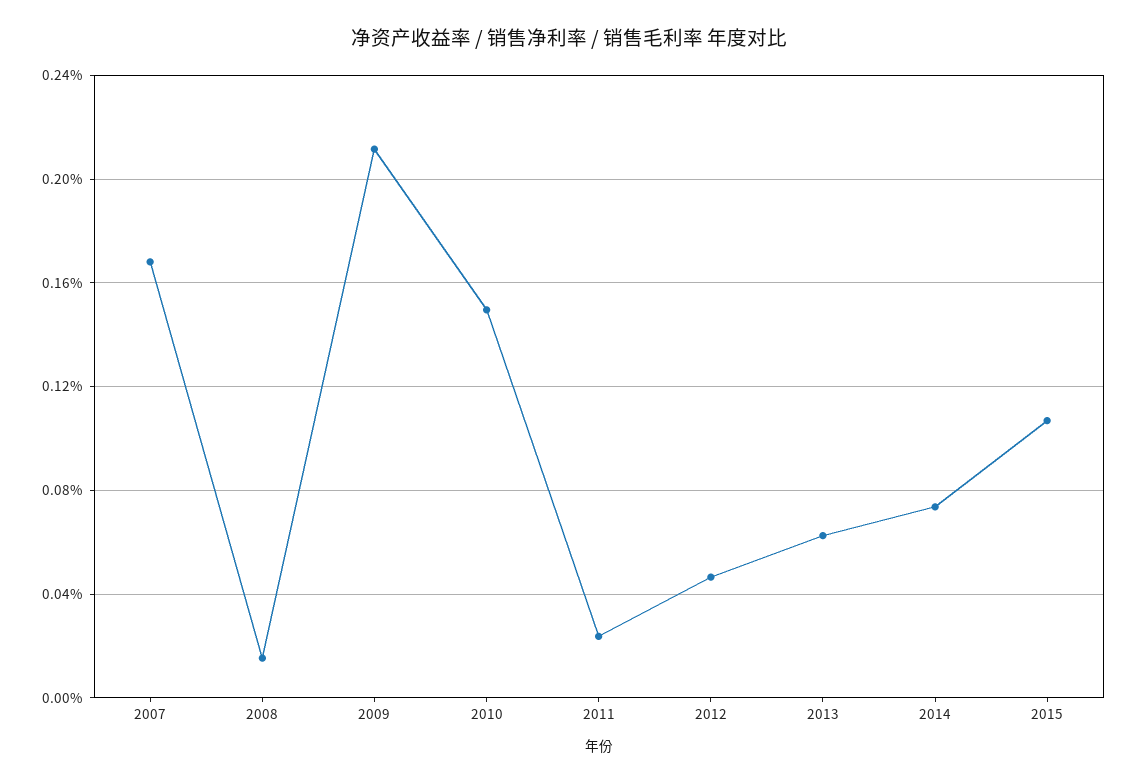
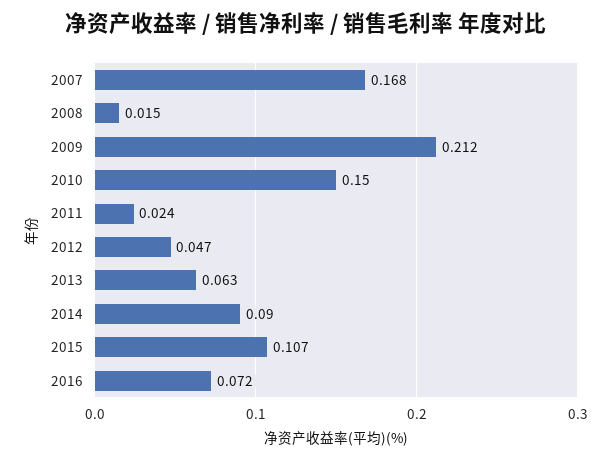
2014: 0.075 -> 0.09
2016: none -> 0.072

